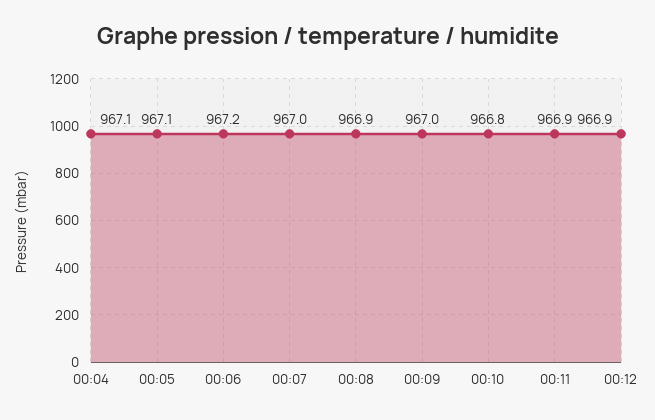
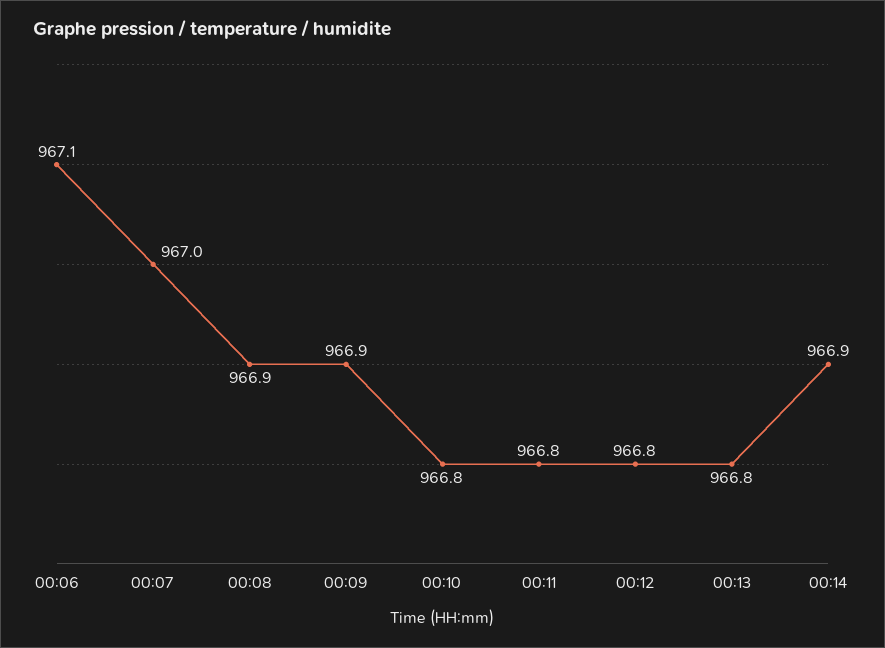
00:04: 967.1 -> none
00:05: 967.1 -> none
00:06: 967.2 -> 967.1
00:09: 967 -> 966.9
00:11: 966.9 -> 966.8
00:12: 966.9 -> 966.8
00:13: none -> 966.8
00:14: none -> 966.9

